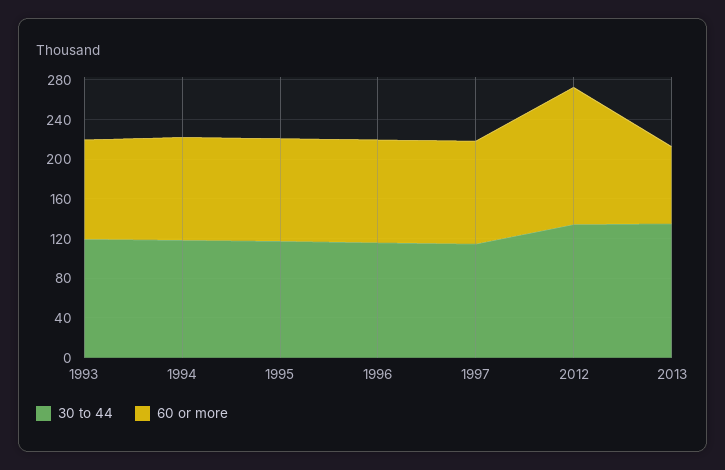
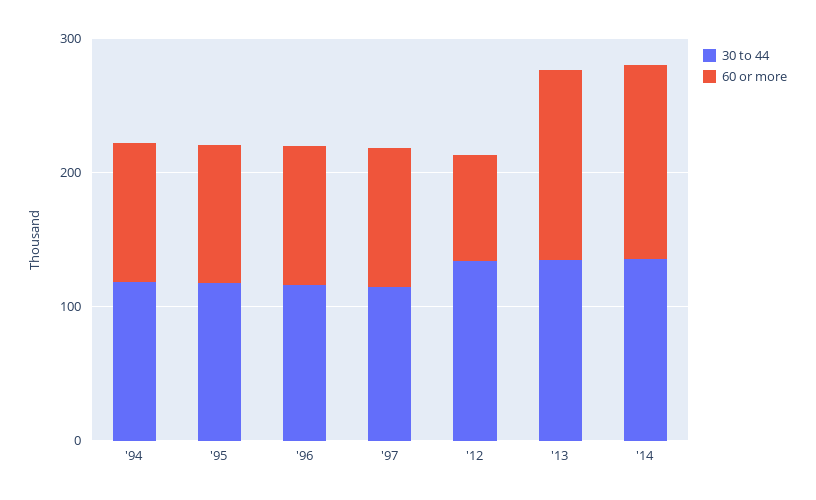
30 to 44, 1993: 120 -> none
60 or more, 1993: 100 -> none
60 or more, 2012: 140 -> 80
60 or more, 2013: 80 -> 140
30 to 44, '14: none -> 140
60 or more, '14: none -> 140

